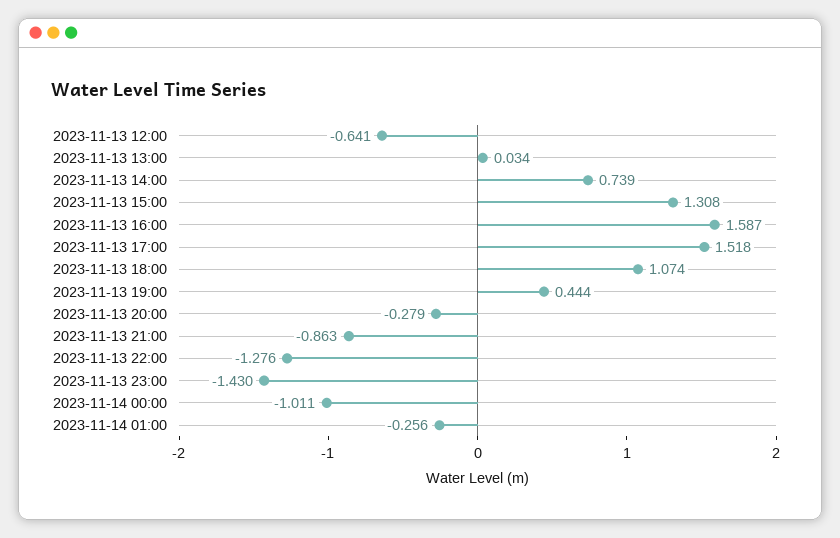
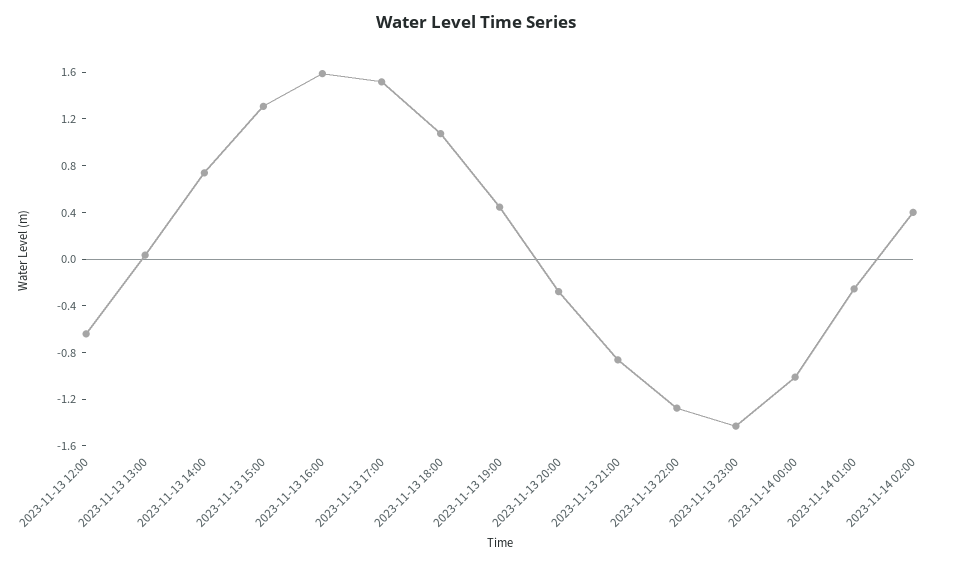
2023-11-14 02:00: none -> 0.4

